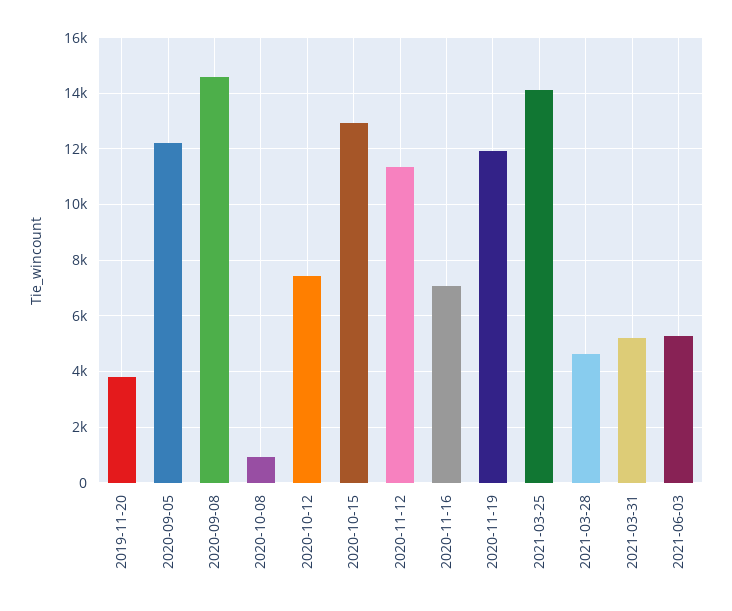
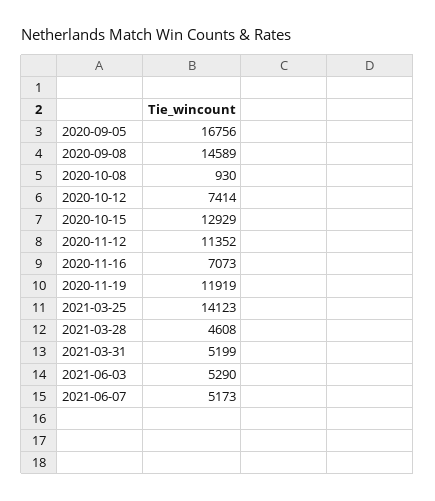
2019-11-20: 3750 -> none
2020-09-05: 12250 -> 16756
2021-06-07: none -> 5173

